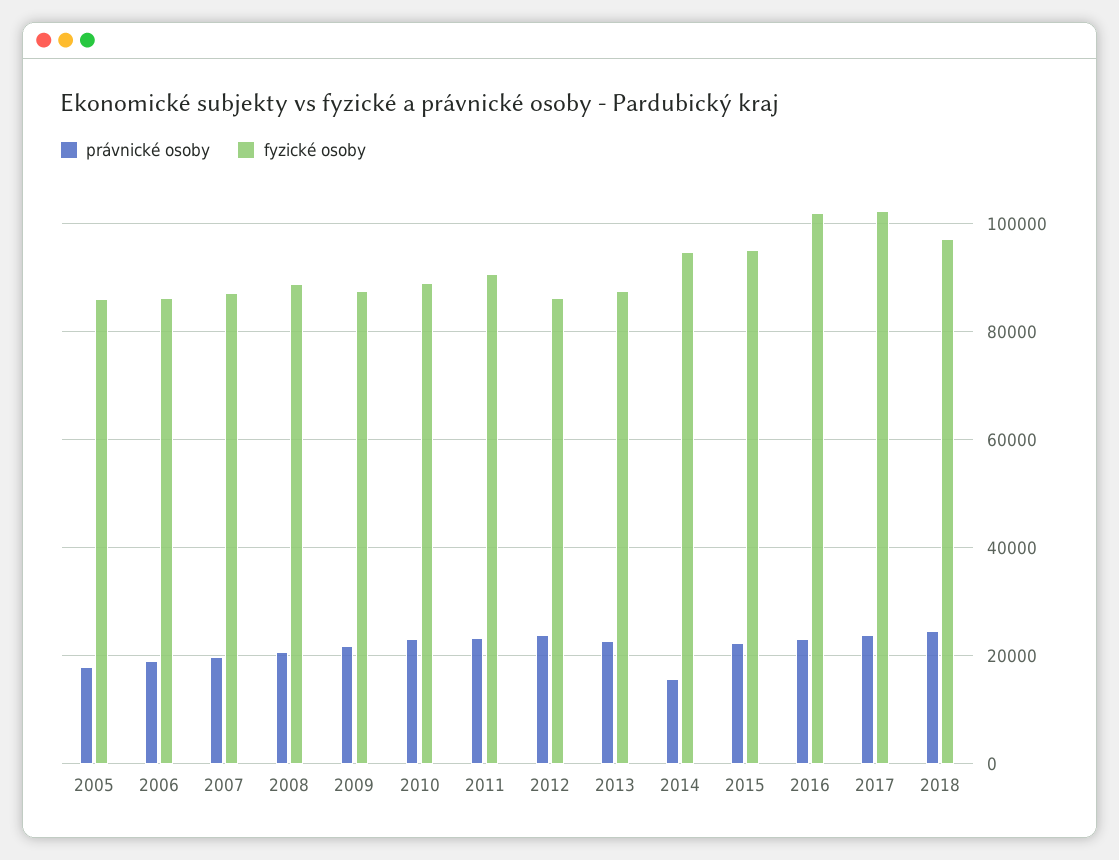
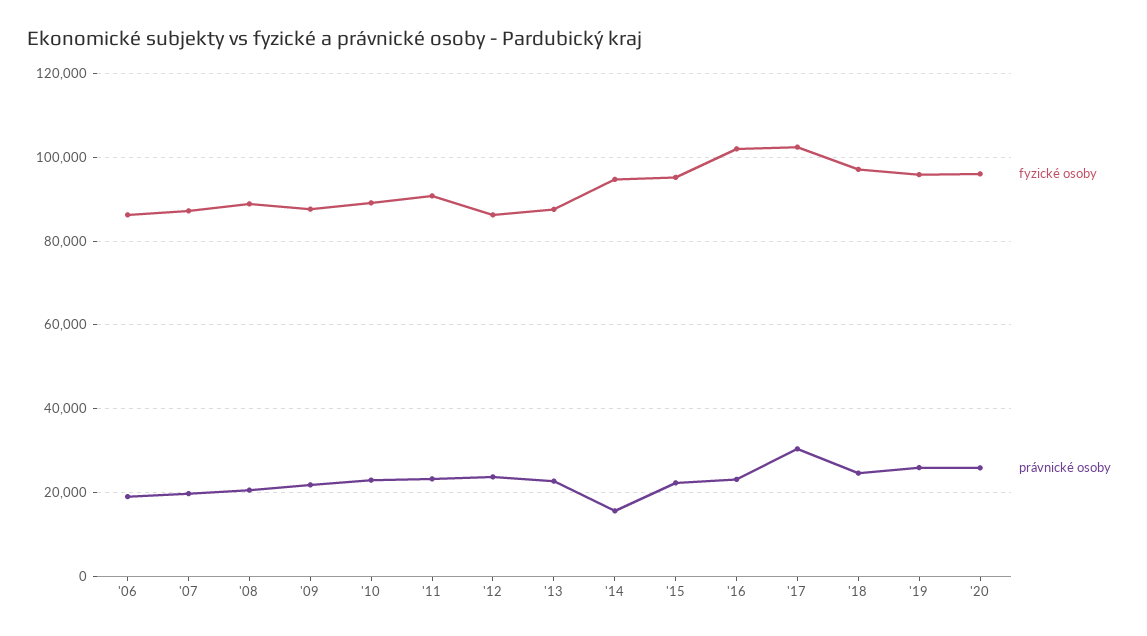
právnické osoby, 2005: 18000 -> none
fyzické osoby, 2005: 86000 -> none
právnické osoby, 2017: 24000 -> 30000
fyzické osoby, '19: none -> 96000
právnické osoby, '19: none -> 26000
fyzické osoby, '20: none -> 96000
právnické osoby, '20: none -> 26000

